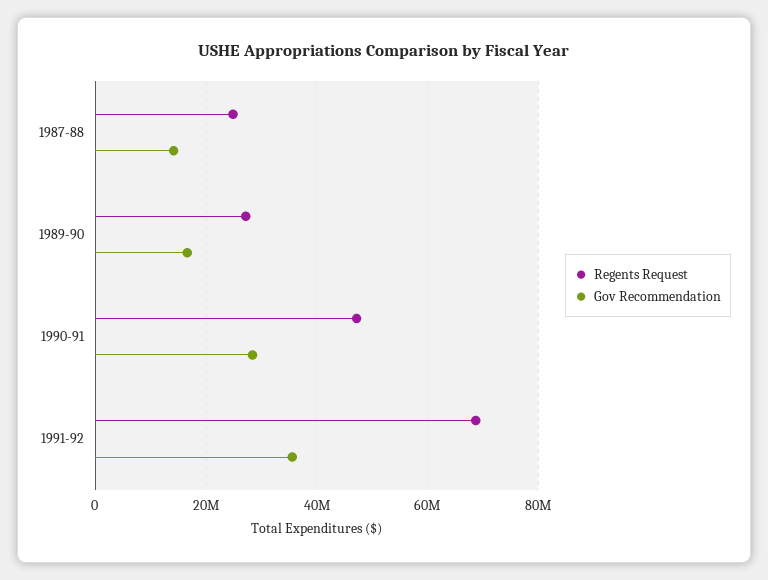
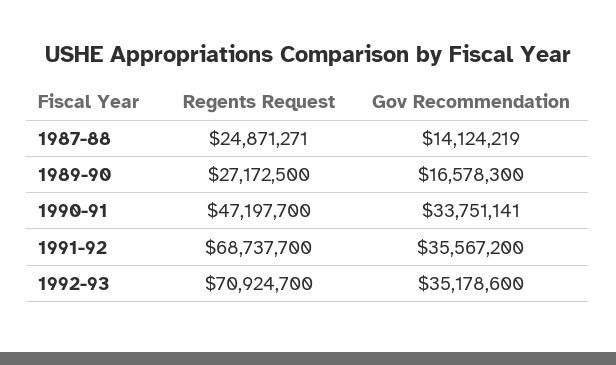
Gov Recommendation, 1990-91: 28000000 -> 33751141
Regents Request, 1992-93: none -> 70924700
Gov Recommendation, 1992-93: none -> 35178600

